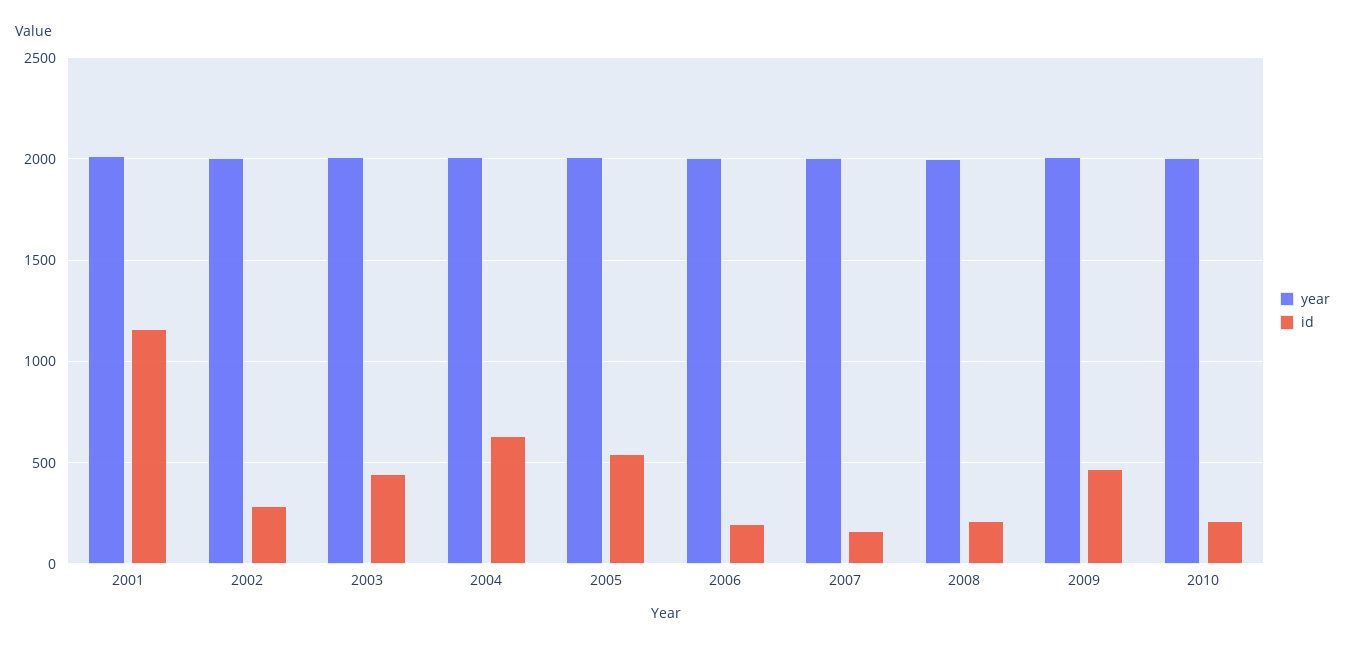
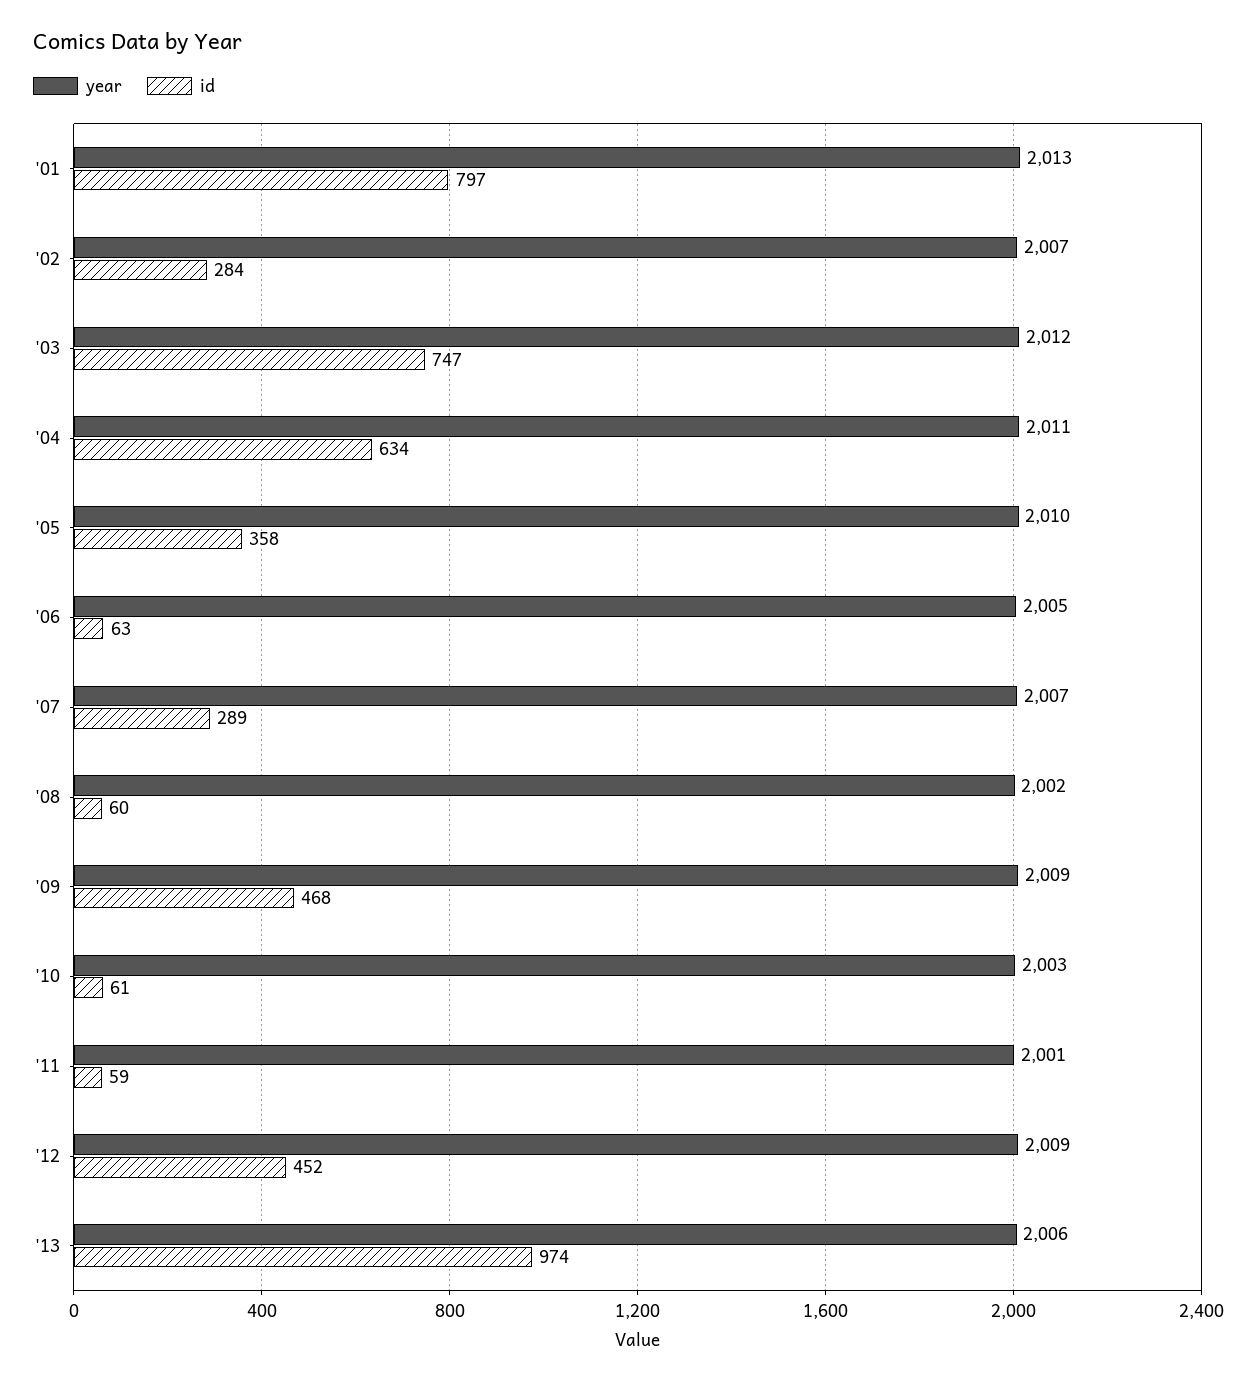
id, 2001: 1150 -> 797
id, 2003: 450 -> 747
id, 2005: 550 -> 358
id, 2006: 200 -> 63
id, 2007: 150 -> 289
id, 2008: 200 -> 60
id, 2010: 200 -> 61
year, '11: none -> 2001
id, '11: none -> 59
year, '12: none -> 2009
id, '12: none -> 452
year, '13: none -> 2006
id, '13: none -> 974

